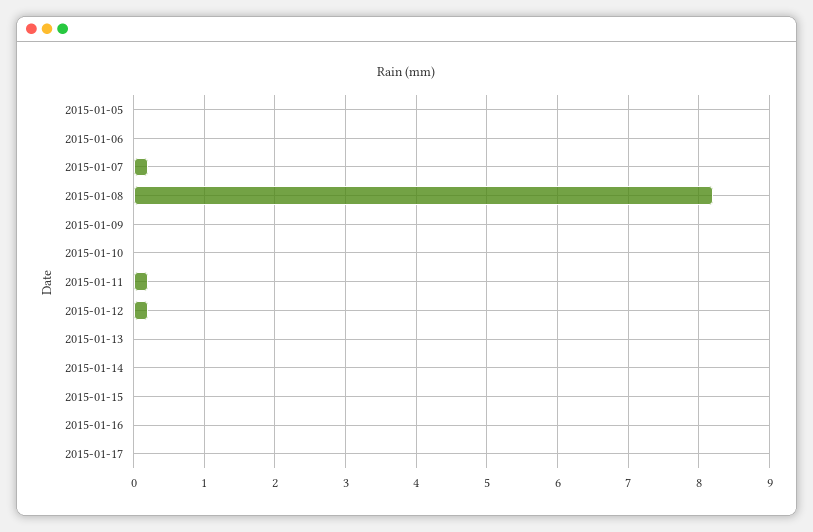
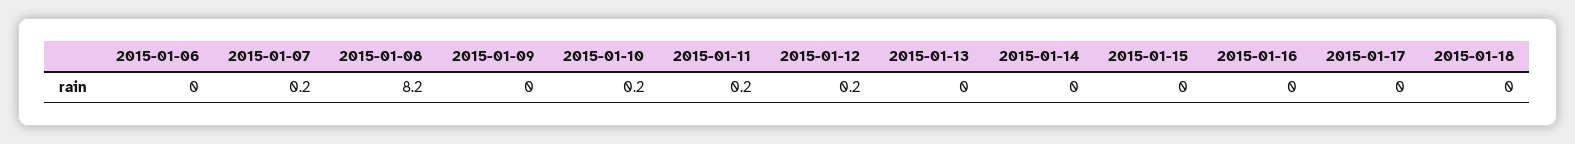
2015-01-05: 0 -> none
2015-01-10: 0 -> 0.2
2015-01-18: none -> 0

